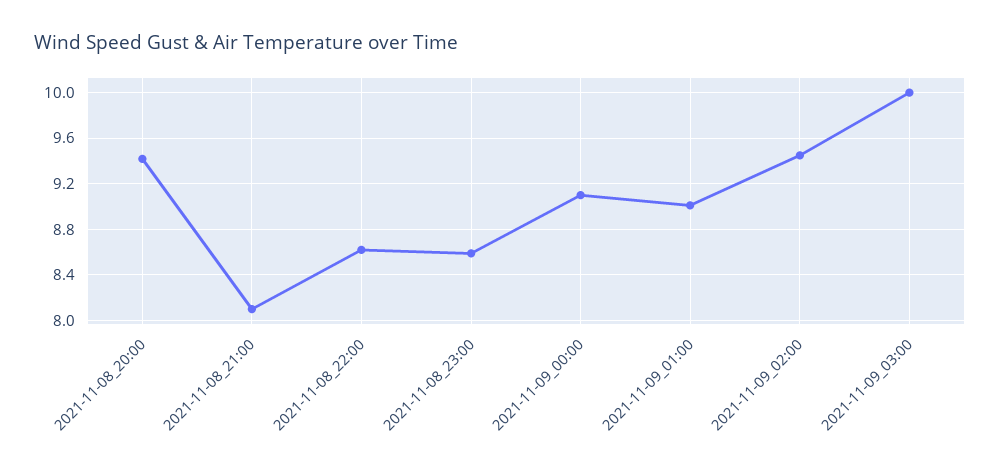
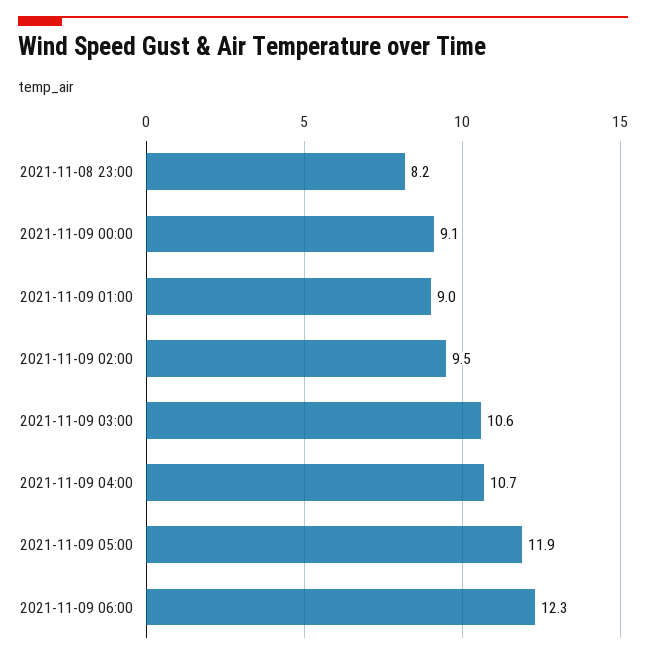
2021-11-08_20:00: 9.4 -> none
2021-11-08_21:00: 8.1 -> none
2021-11-08_22:00: 8.6 -> none
2021-11-08_23:00: 8.6 -> 8.2
2021-11-09_03:00: 10 -> 10.6
2021-11-09 04:00: none -> 10.7
2021-11-09 05:00: none -> 11.9
2021-11-09 06:00: none -> 12.3

